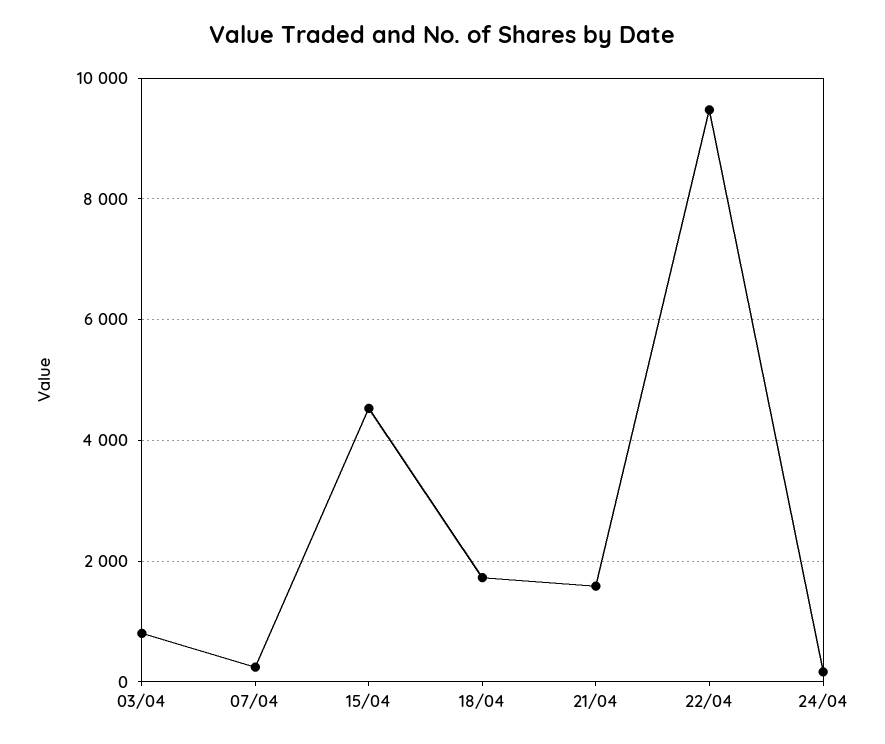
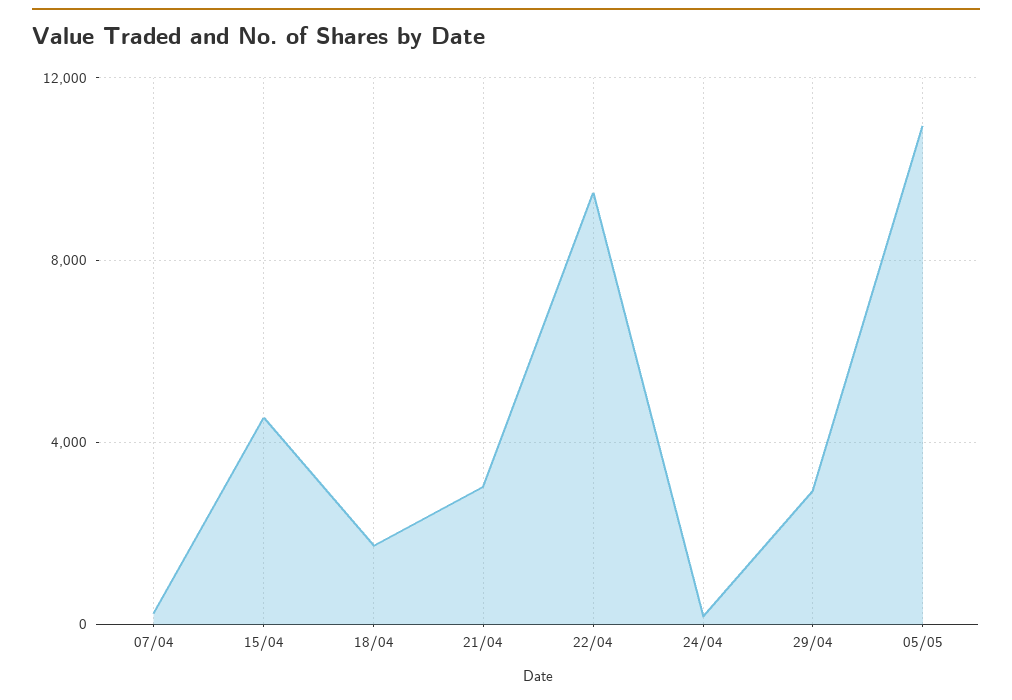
03/04: 800 -> none
21/04: 1600 -> 3000
29/04: none -> 3000
05/05: none -> 11000

